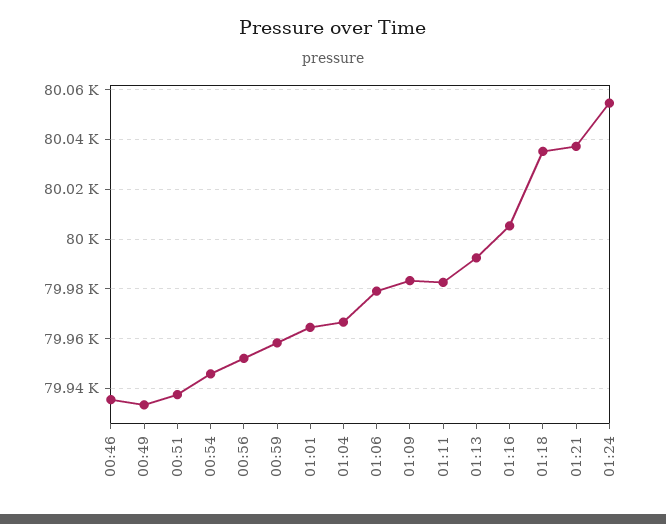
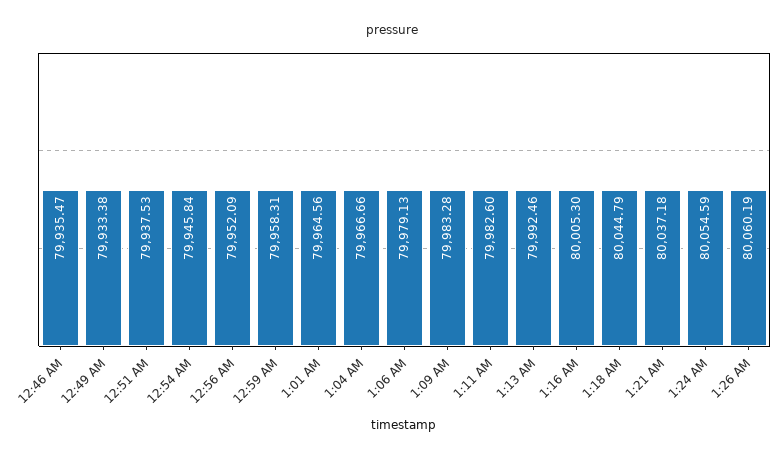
01:18: 80035 -> 80044.79
1:26 AM: none -> 80060.19

